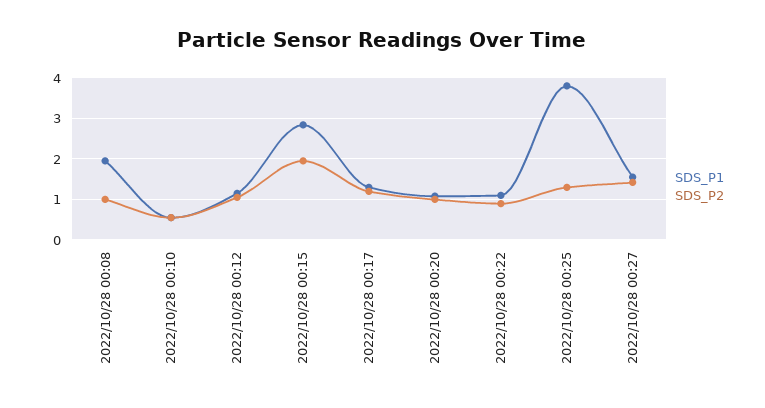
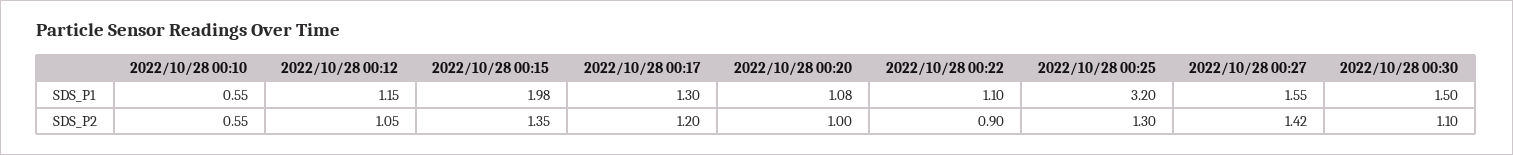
SDS_P1, 2022/10/28 00:08: 2 -> none
SDS_P2, 2022/10/28 00:08: 1 -> none
SDS_P1, 2022/10/28 00:15: 2.8 -> 1.98
SDS_P2, 2022/10/28 00:15: 2 -> 1.35
SDS_P1, 2022/10/28 00:25: 3.8 -> 3.2
SDS_P1, 2022/10/28 00:30: none -> 1.5
SDS_P2, 2022/10/28 00:30: none -> 1.1

